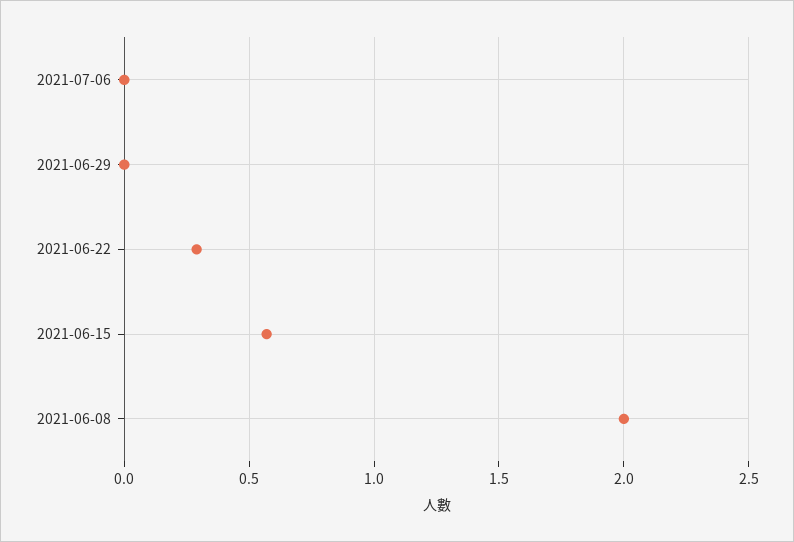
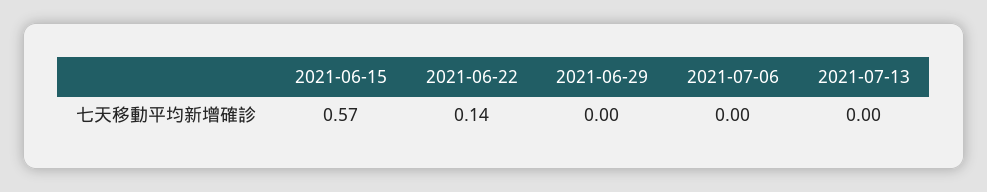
2021-06-22: 0.3 -> 0.14
2021-06-08: 2 -> none
2021-07-13: none -> 0

